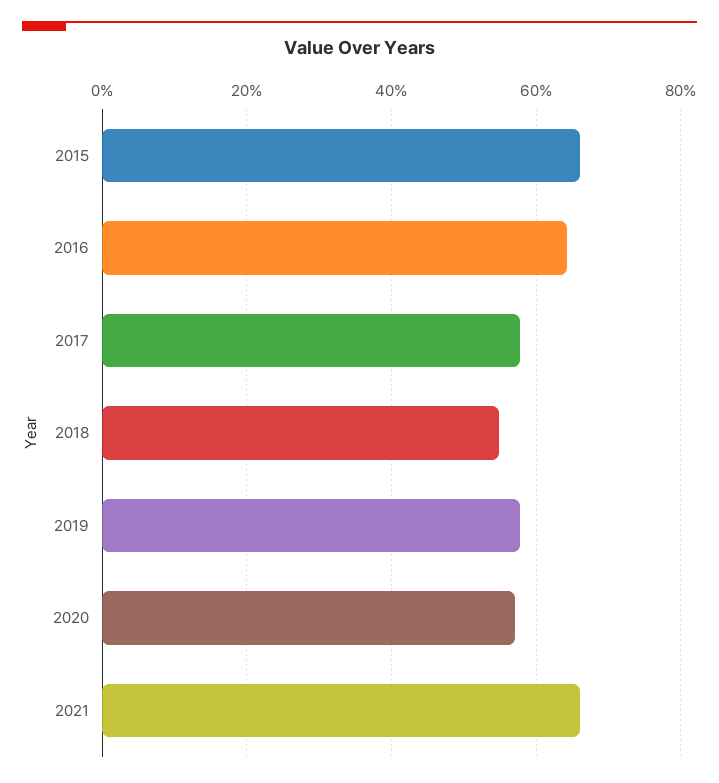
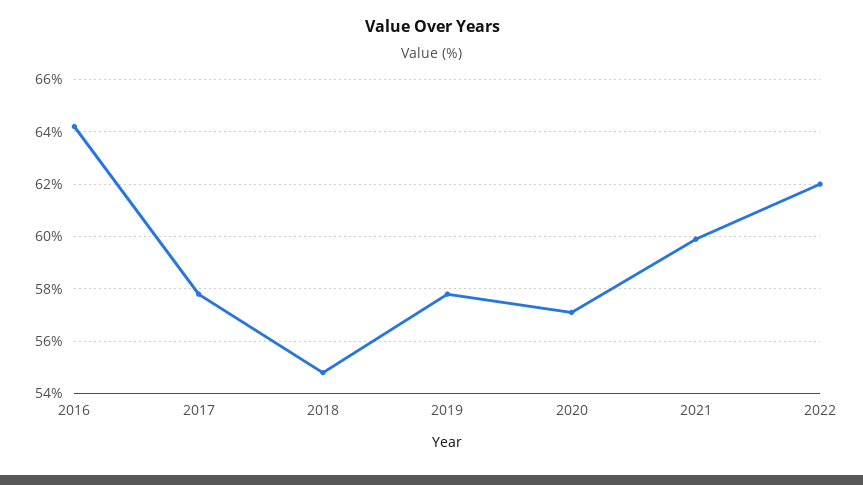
2015: 66 -> none
2021: 66 -> 60
2022: none -> 62

